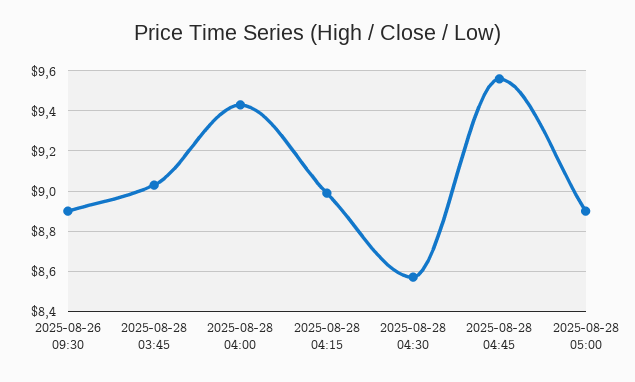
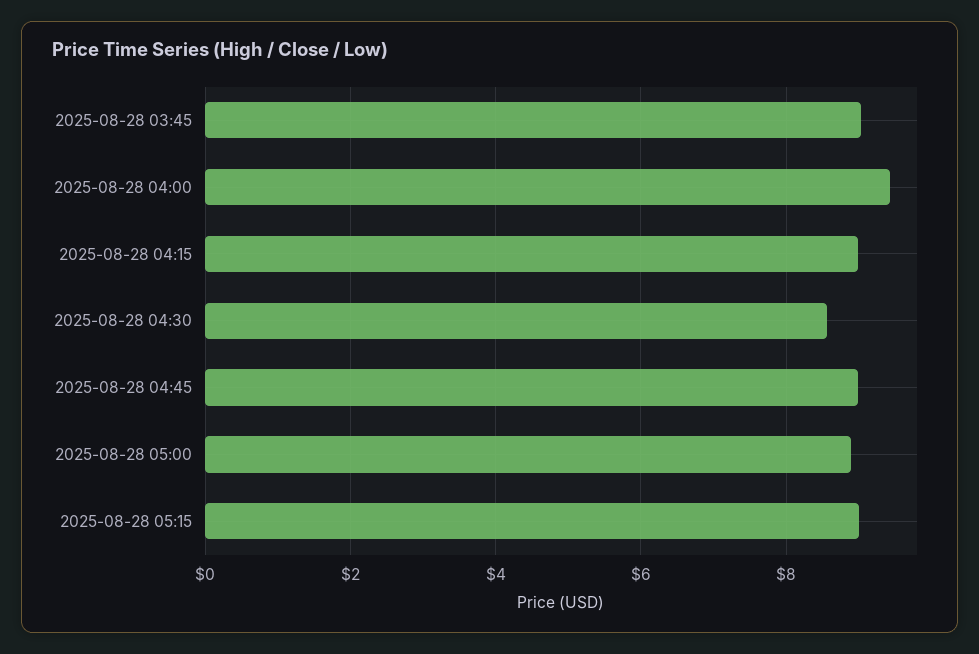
2025-08-26 09:30: 8.9 -> none
2025-08-28 04:45: 9.55 -> 9
2025-08-28 05:15: none -> 9

